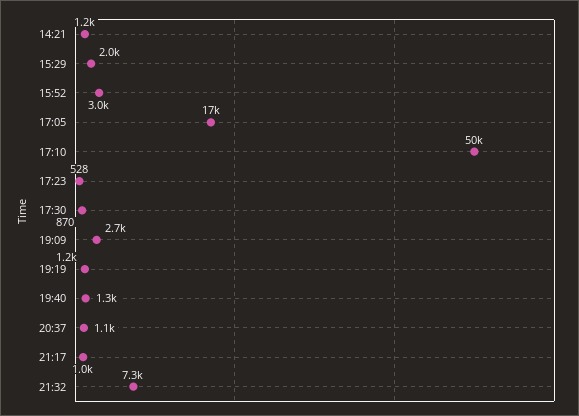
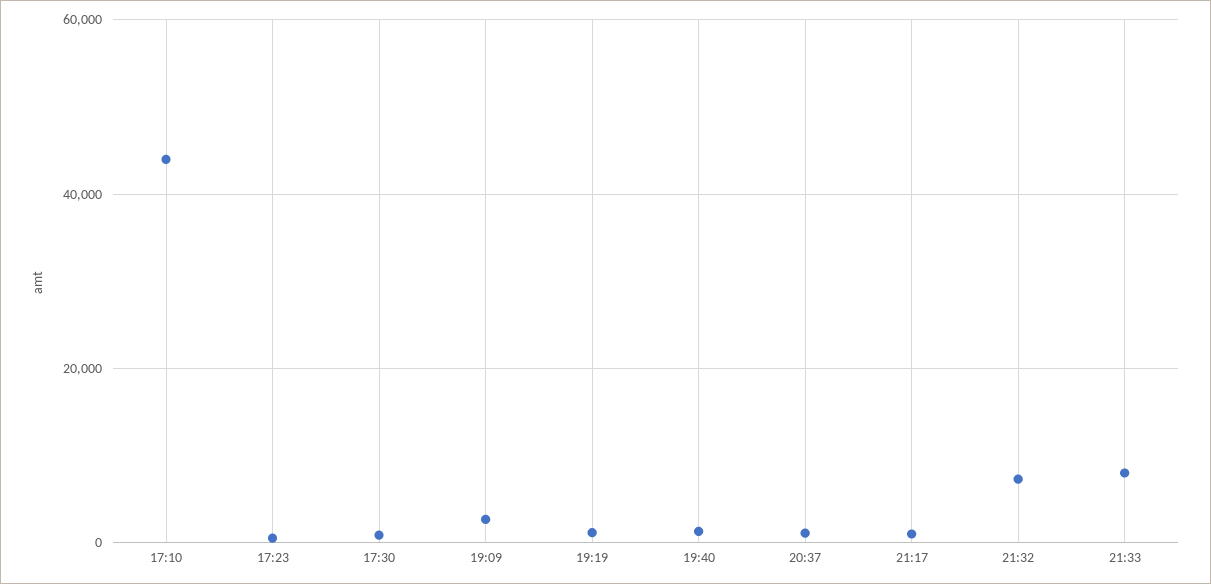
14:21: 1200 -> none
15:29: 2000 -> none
15:52: 3000 -> none
17:05: 17000 -> none
17:10: 50000 -> 44000
21:33: none -> 8000

